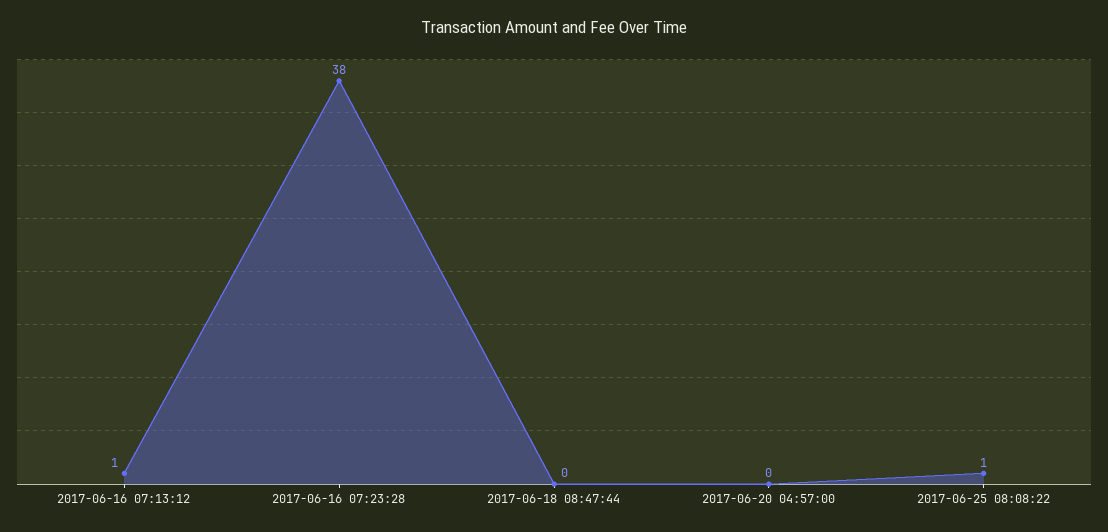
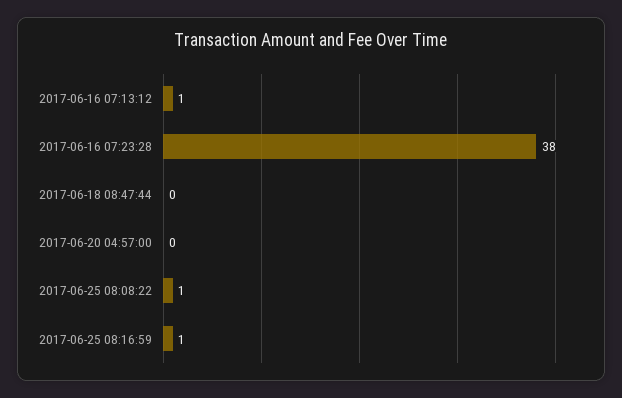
2017-06-25 08:16:59: none -> 1

